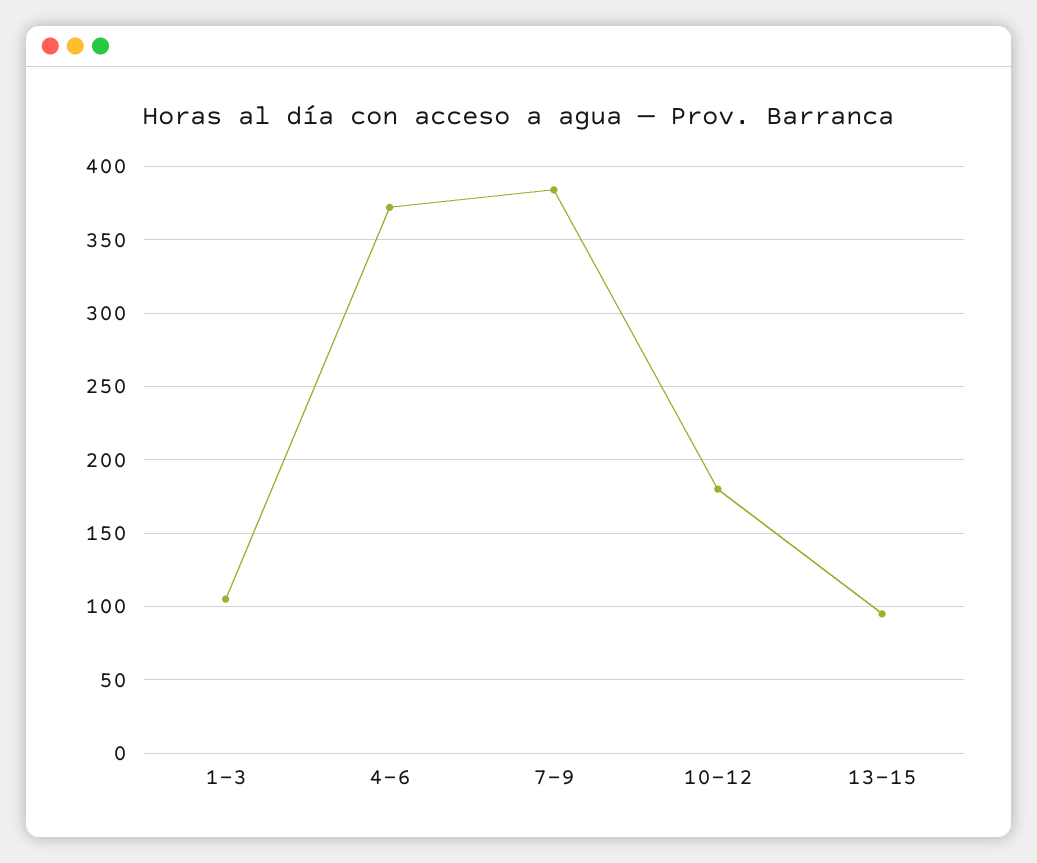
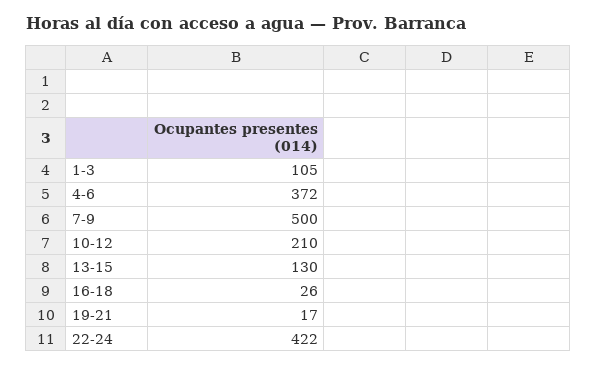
7-9: 385 -> 500
10-12: 180 -> 210
13-15: 95 -> 130
16-18: none -> 26
19-21: none -> 17
22-24: none -> 422

